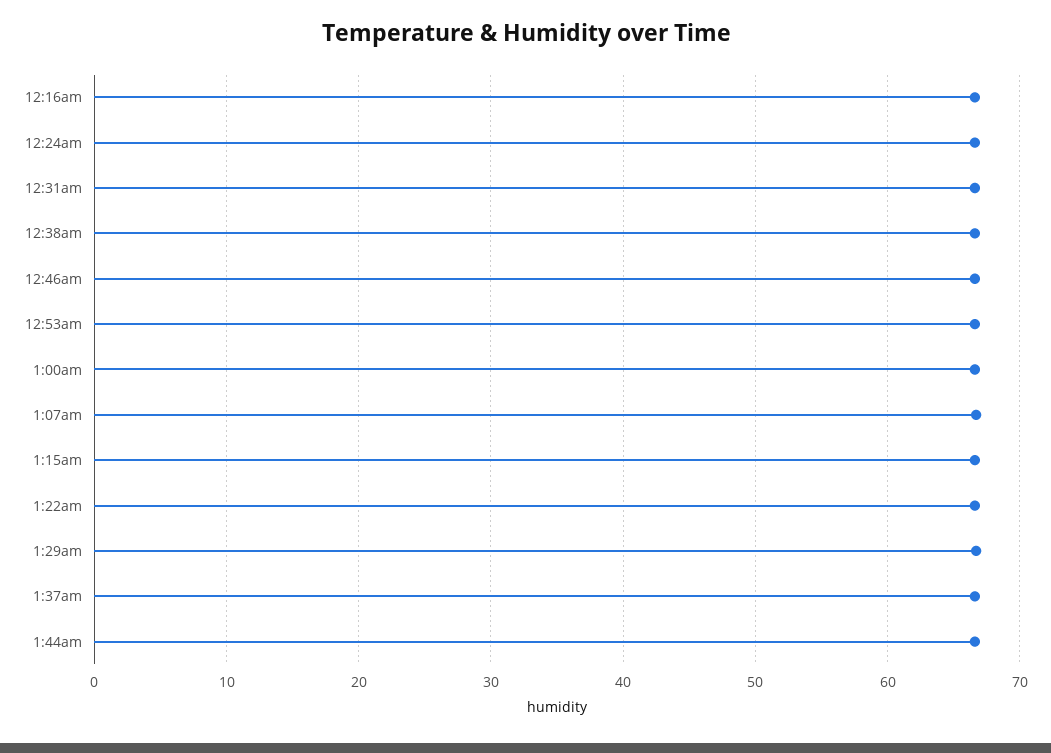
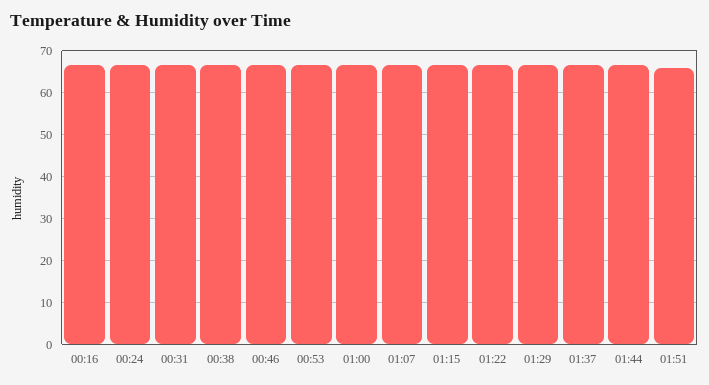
01:51: none -> 66

